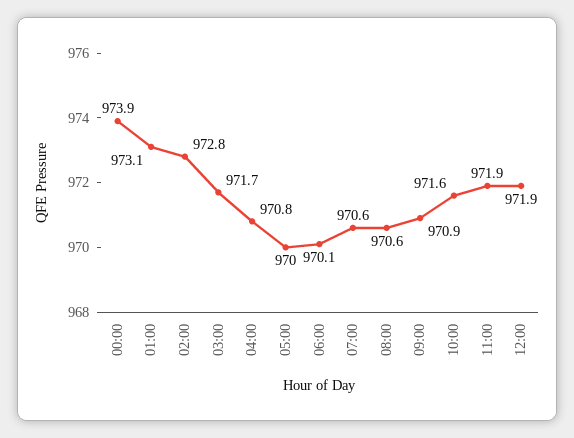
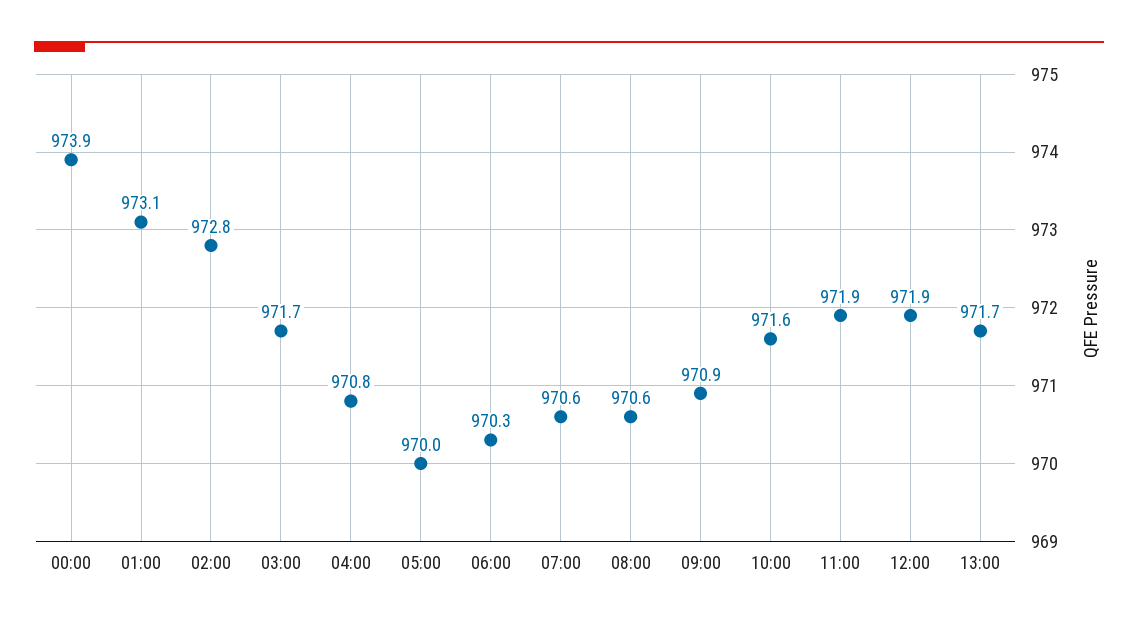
06:00: 970.1 -> 970.3
13:00: none -> 971.7

